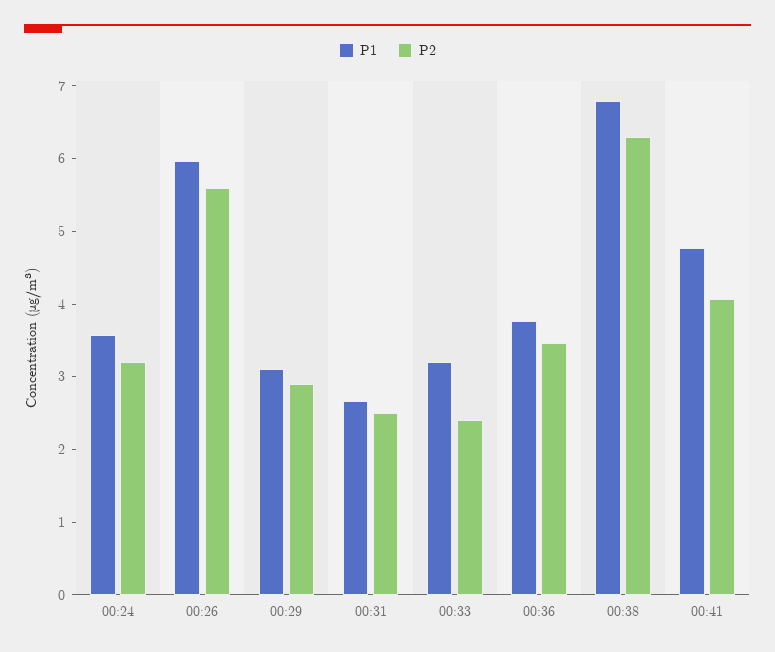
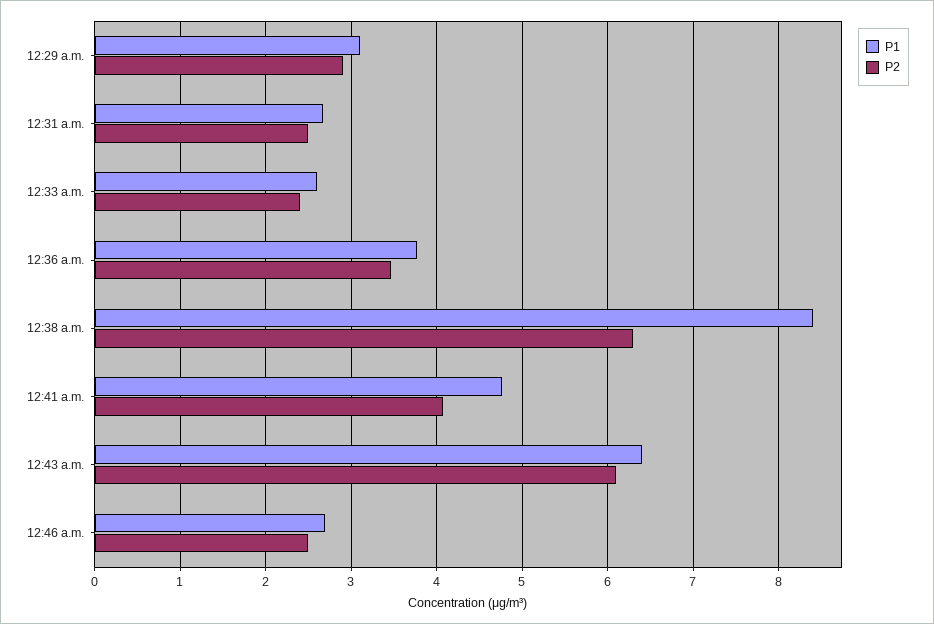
P1, 00:24: 3.6 -> none
P2, 00:24: 3.2 -> none
P1, 00:26: 6 -> none
P2, 00:26: 5.6 -> none
P1, 00:33: 3.2 -> 2.6
P1, 00:38: 6.8 -> 8.4
P1, 12:43 a.m.: none -> 6.4
P2, 12:43 a.m.: none -> 6.1
P1, 12:46 a.m.: none -> 2.7
P2, 12:46 a.m.: none -> 2.5

